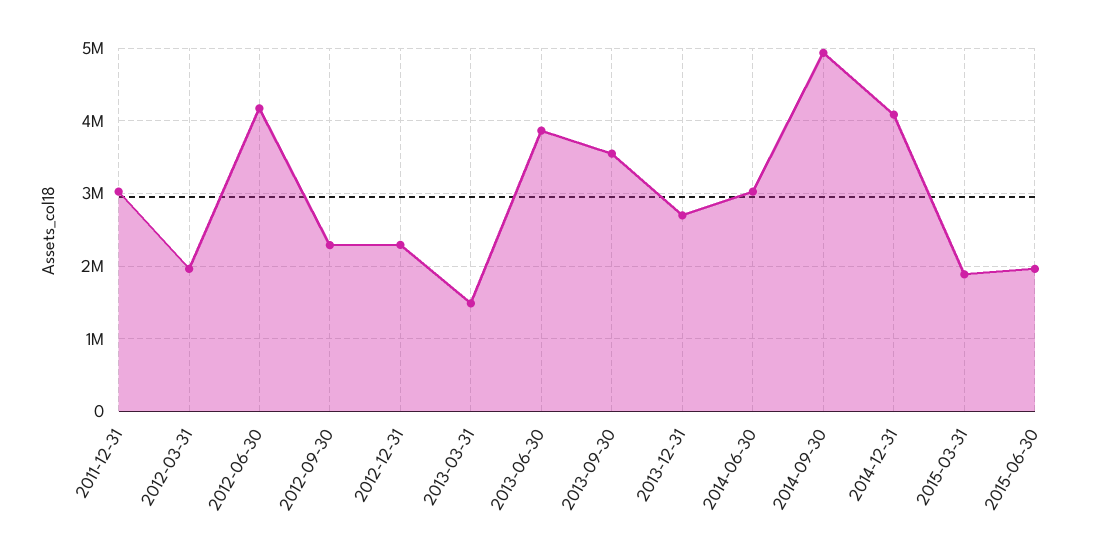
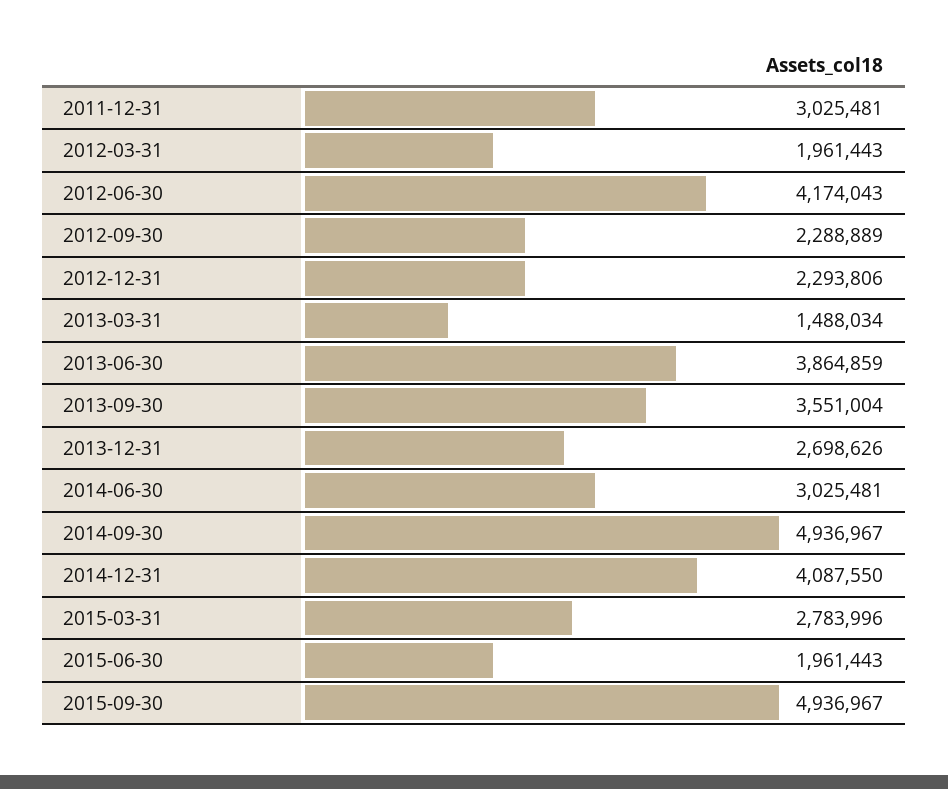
2015-03-31: 1900000 -> 2783996
2015-09-30: none -> 4936967

